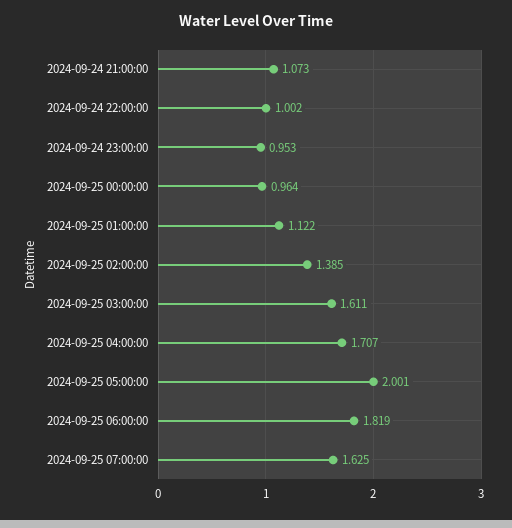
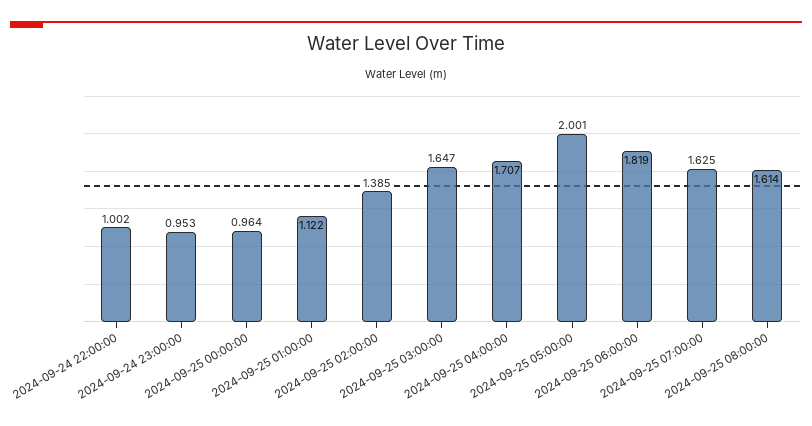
2024-09-24 21:00:00: 1.073 -> none
2024-09-25 03:00:00: 1.611 -> 1.647
2024-09-25 08:00:00: none -> 1.614

